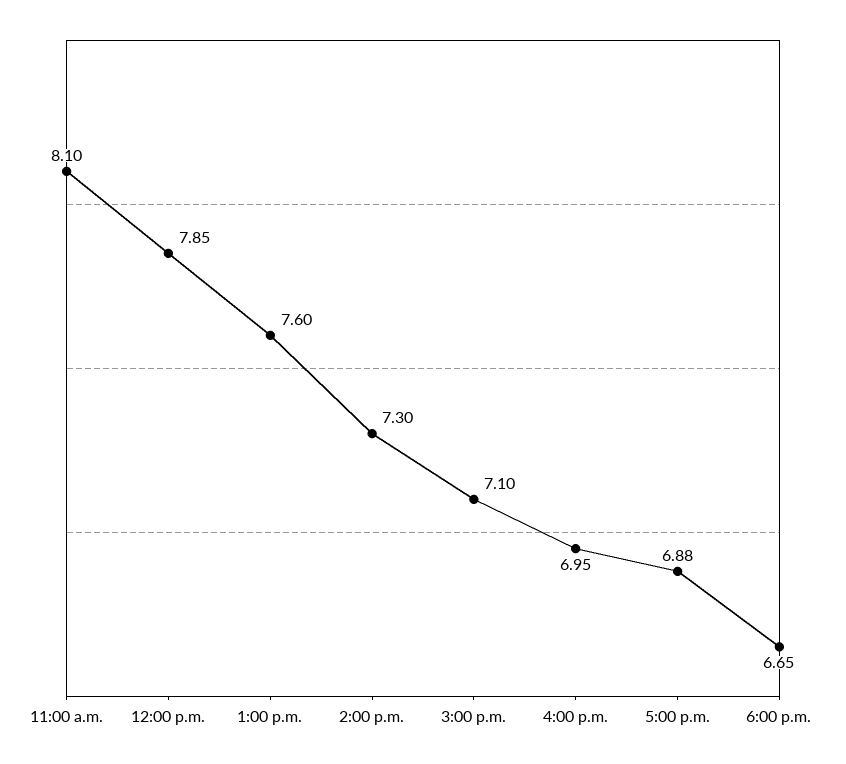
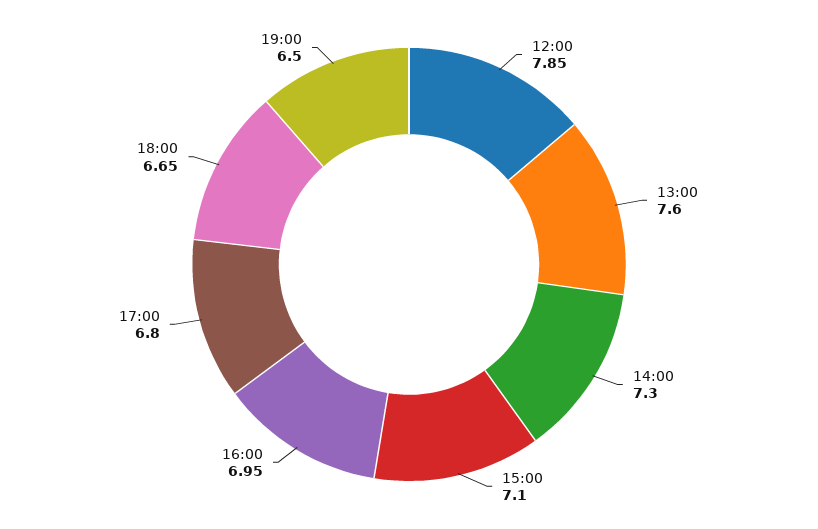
11:00 a.m.: 8.1 -> none
5:00 p.m.: 6.88 -> 6.8
19:00: none -> 6.5

